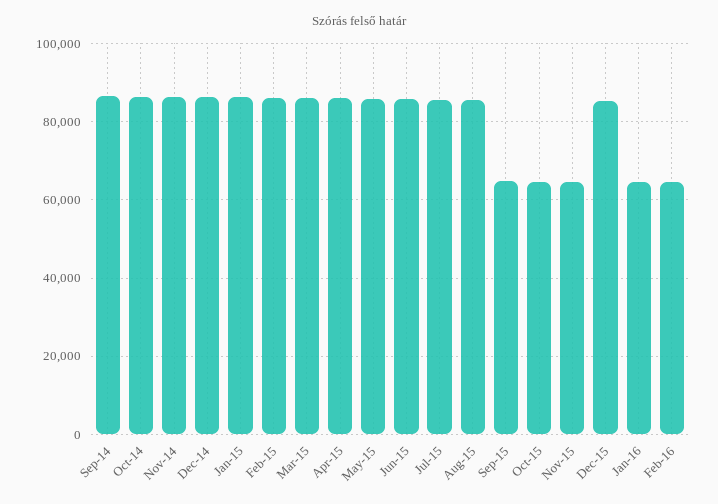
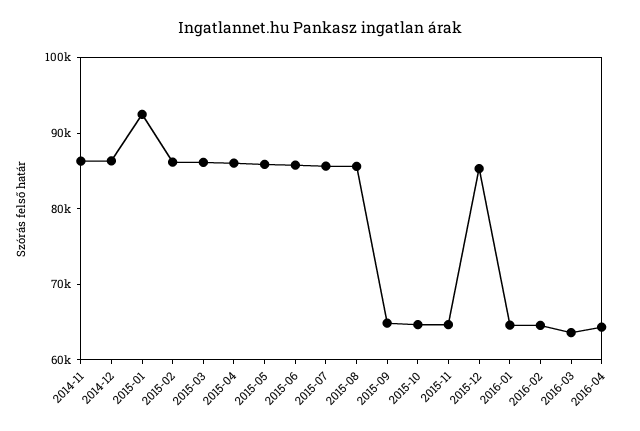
Sep-14: 86000 -> none
Oct-14: 86000 -> none
Jan-15: 86000 -> 92000
2016-03: none -> 64000
2016-04: none -> 64000

